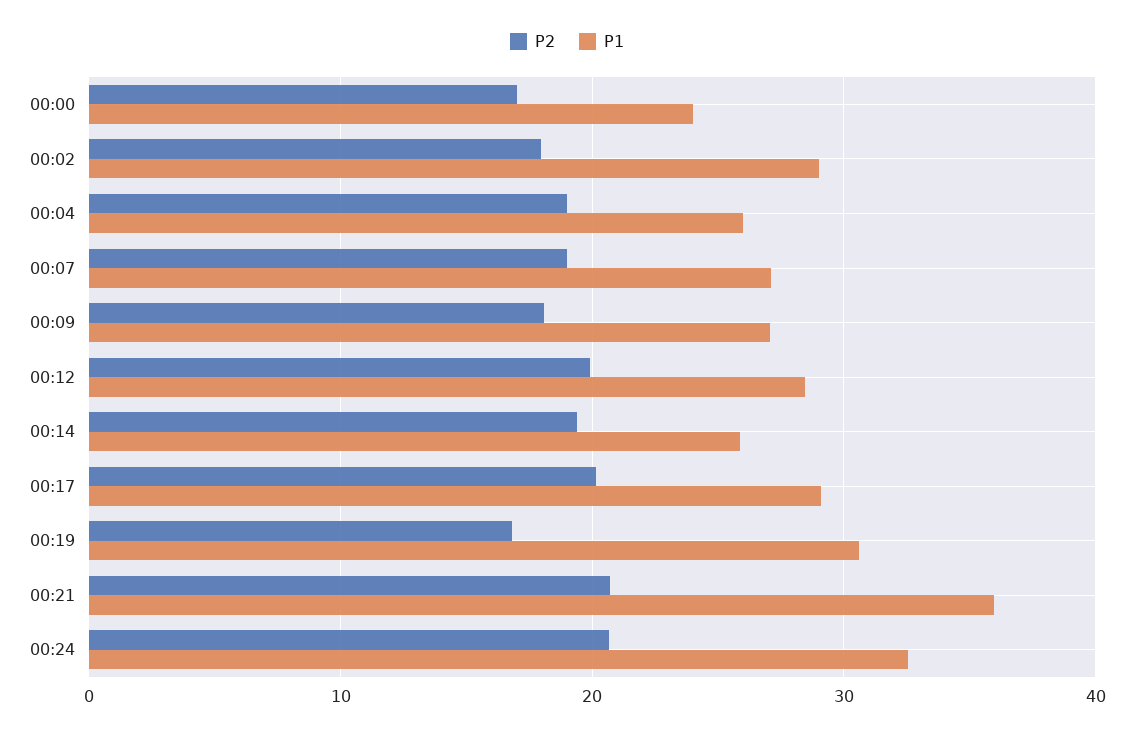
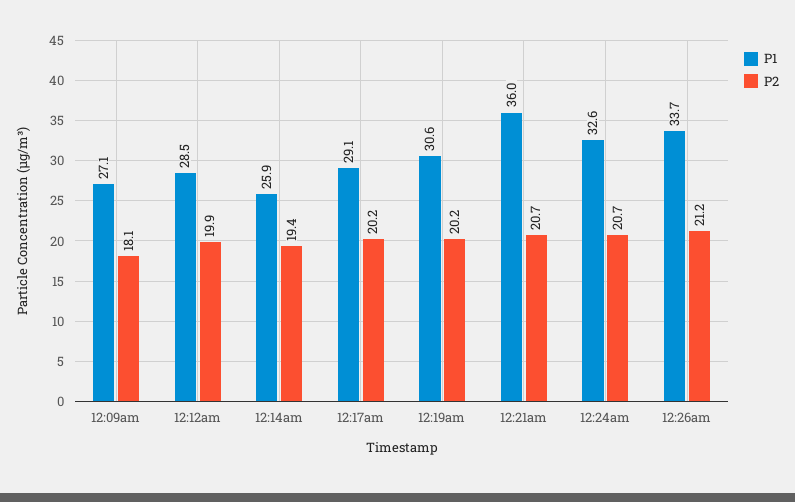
P2, 00:00: 17 -> none
P1, 00:00: 24 -> none
P2, 00:02: 18 -> none
P1, 00:02: 29 -> none
P2, 00:04: 19 -> none
P1, 00:04: 26 -> none
P2, 00:07: 19 -> none
P1, 00:07: 27 -> none
P2, 00:19: 17 -> 20.2
P1, 12:26am: none -> 33.7
P2, 12:26am: none -> 21.2

